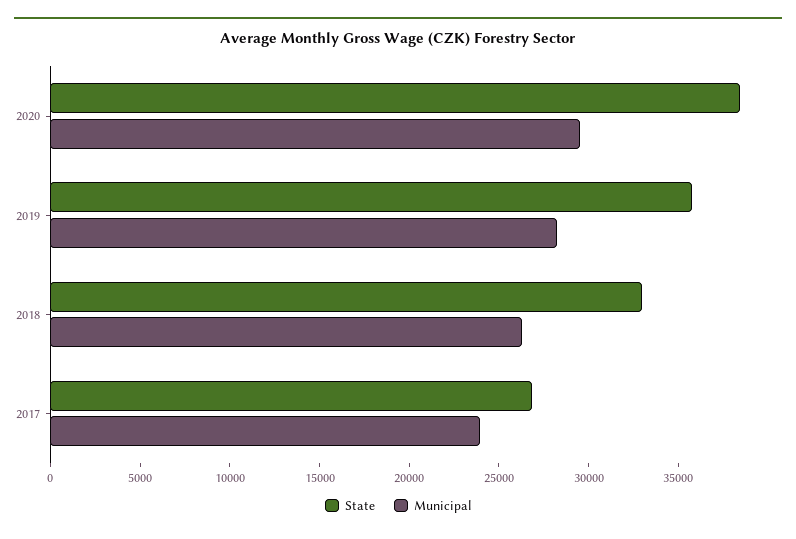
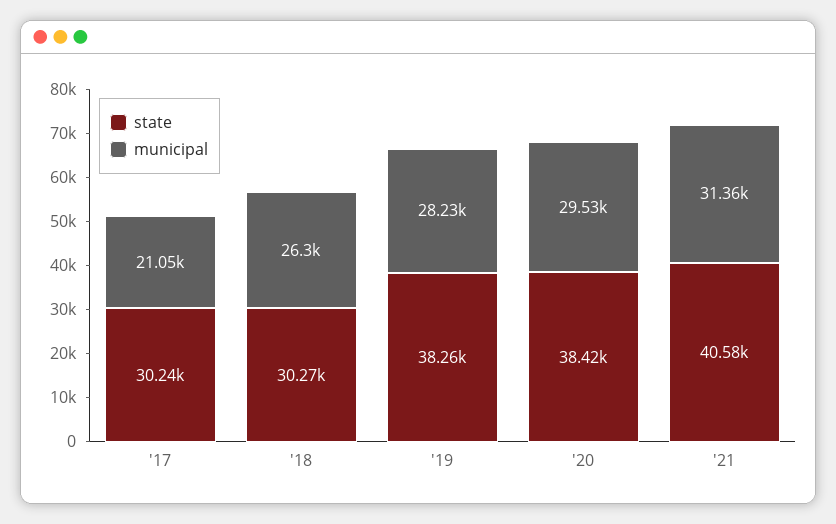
State, 2019: 36000 -> 38260
State, 2018: 33000 -> 30270
State, 2017: 27000 -> 30240
Municipal, 2017: 24000 -> 21050
State, '21: none -> 40580
Municipal, '21: none -> 31360

